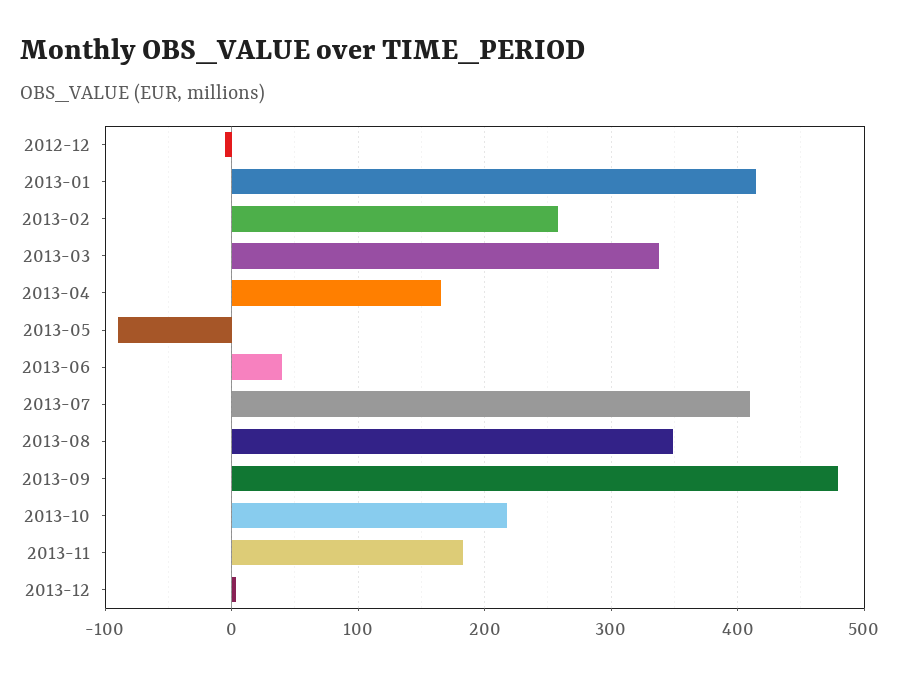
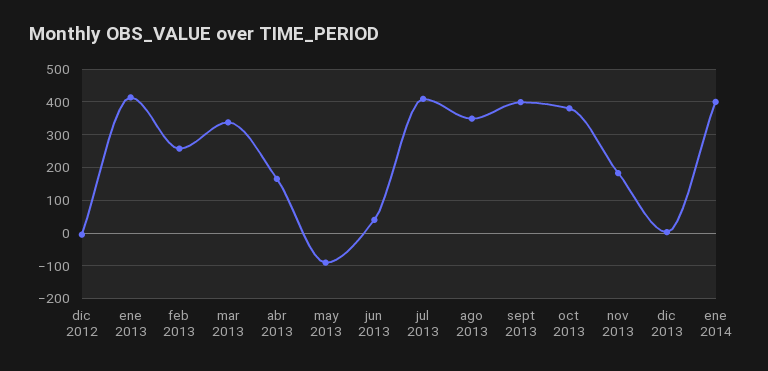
2013-09: 480 -> 400
2013-10: 220 -> 380
ene 2014: none -> 400

